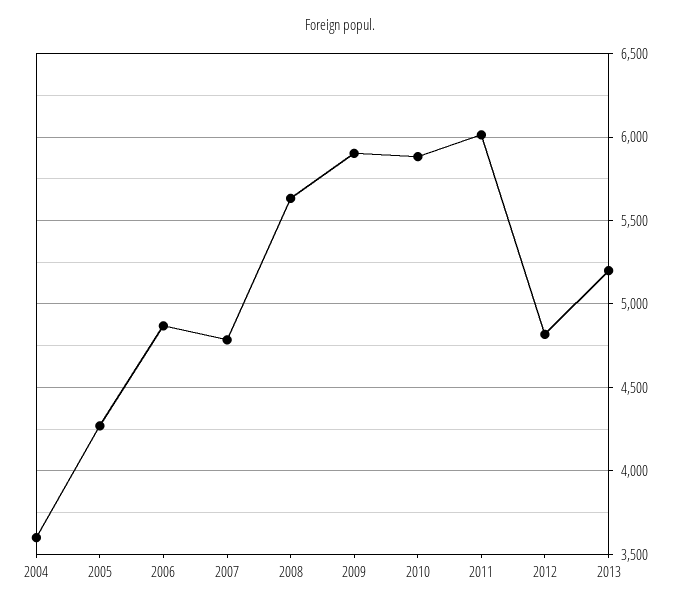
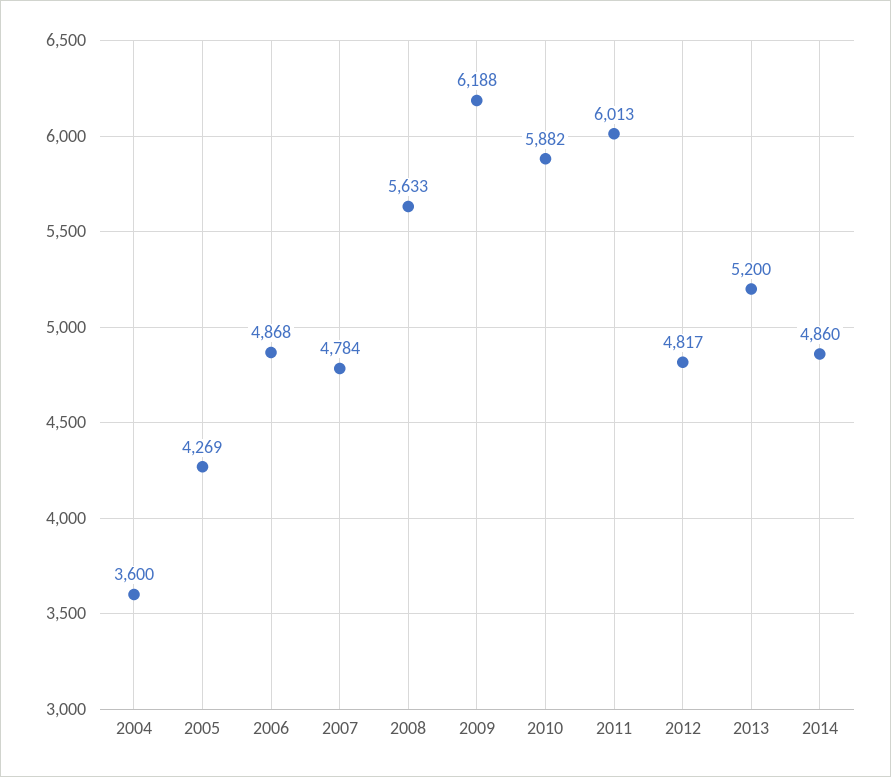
2009: 5900 -> 6188
2014: none -> 4860

